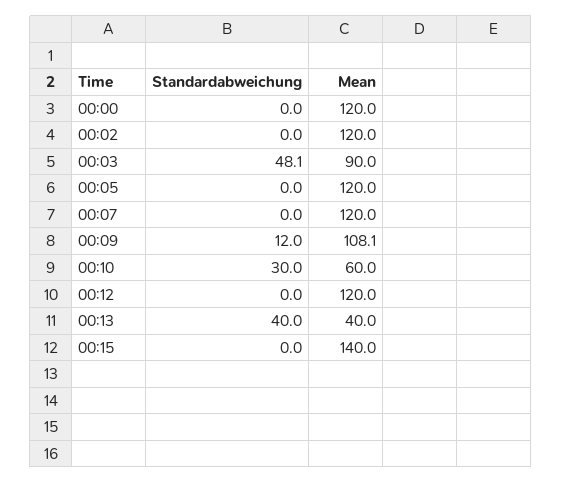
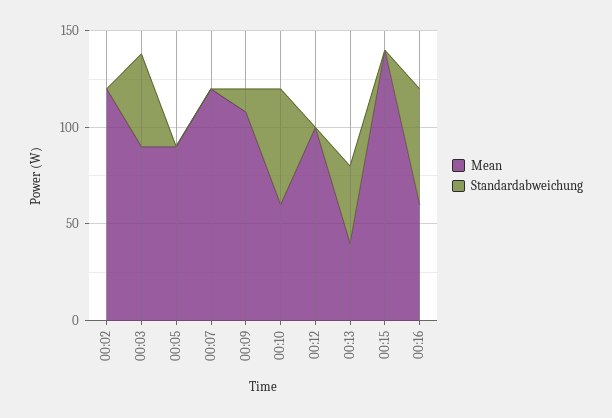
Standardabweichung, 00:00: 0 -> none
Mean, 00:00: 120 -> none
Mean, 00:05: 120 -> 90
Standardabweichung, 00:10: 30 -> 60
Mean, 00:12: 120 -> 100
Mean, 00:16: none -> 60
Standardabweichung, 00:16: none -> 60

